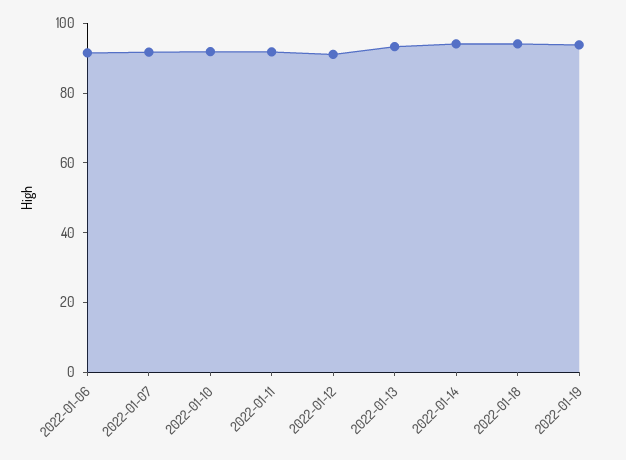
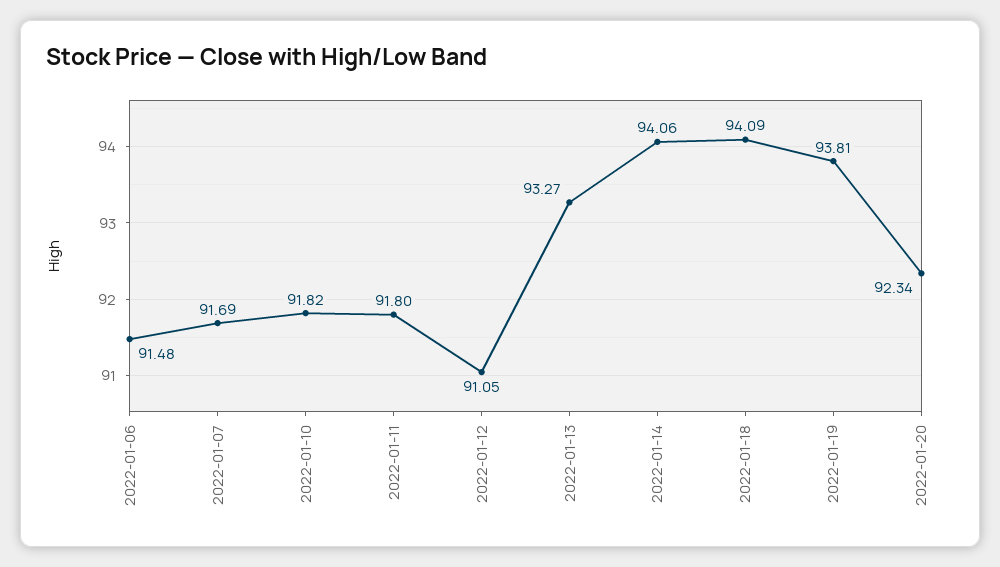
2022-01-20: none -> 92.34

